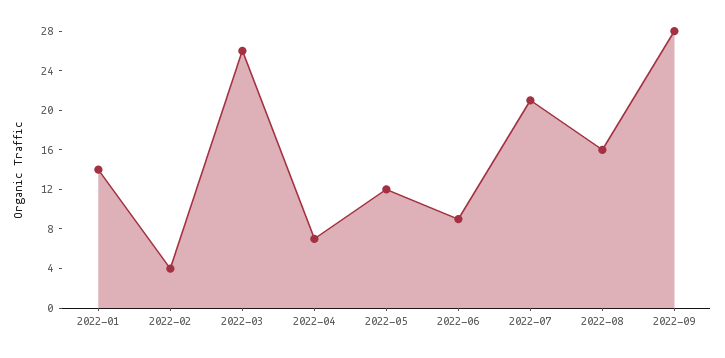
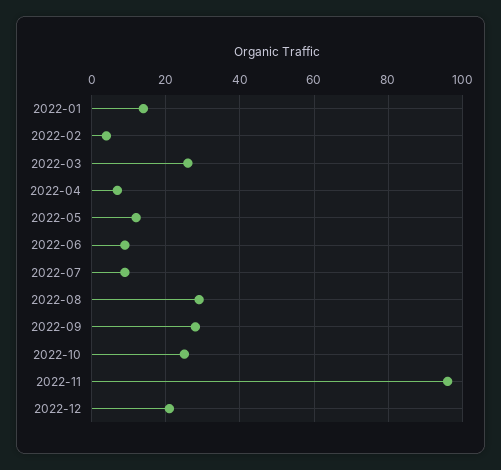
2022-07: 21 -> 10
2022-08: 16 -> 30
2022-10: none -> 25
2022-11: none -> 95
2022-12: none -> 20

